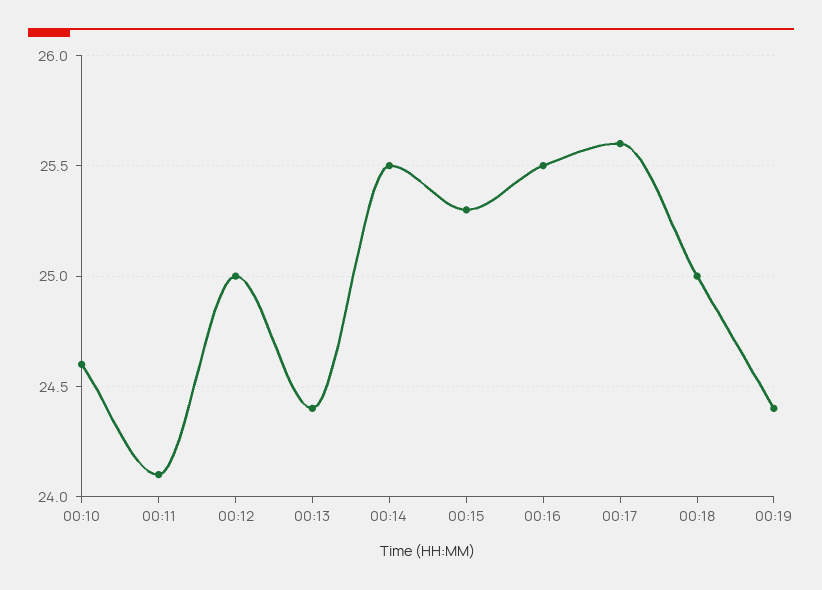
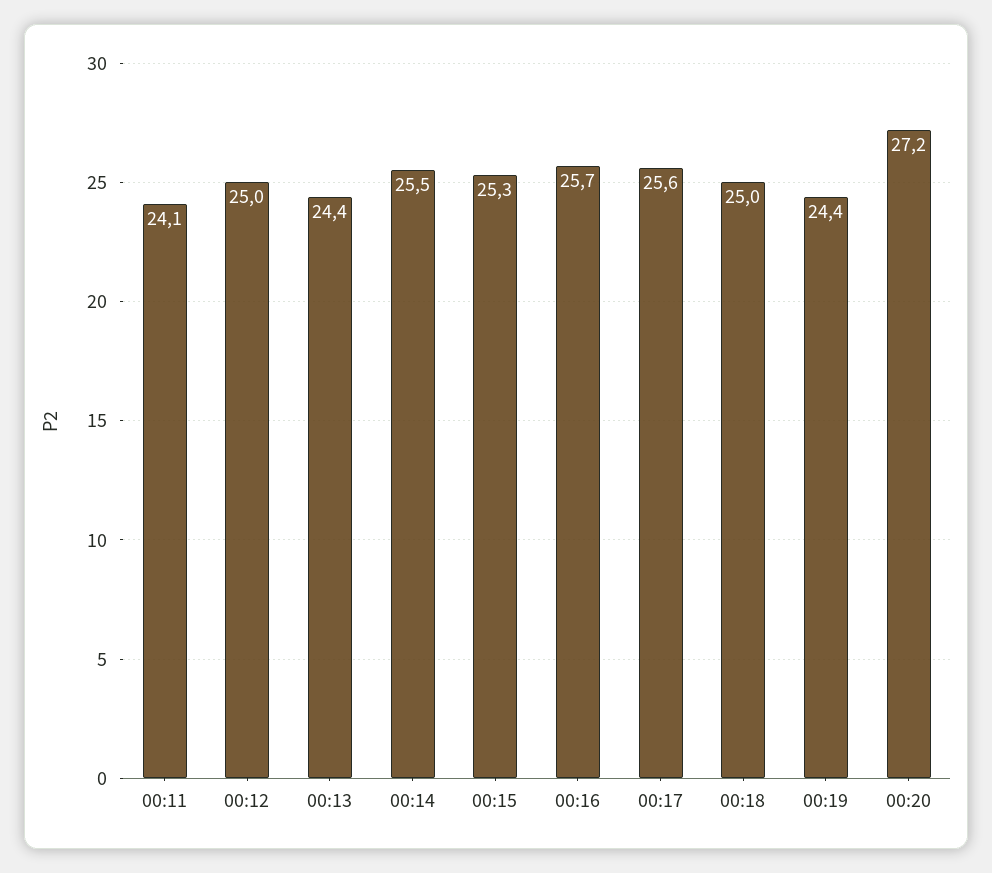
00:10: 24.6 -> none
00:16: 25.5 -> 25.7
00:20: none -> 27.2

